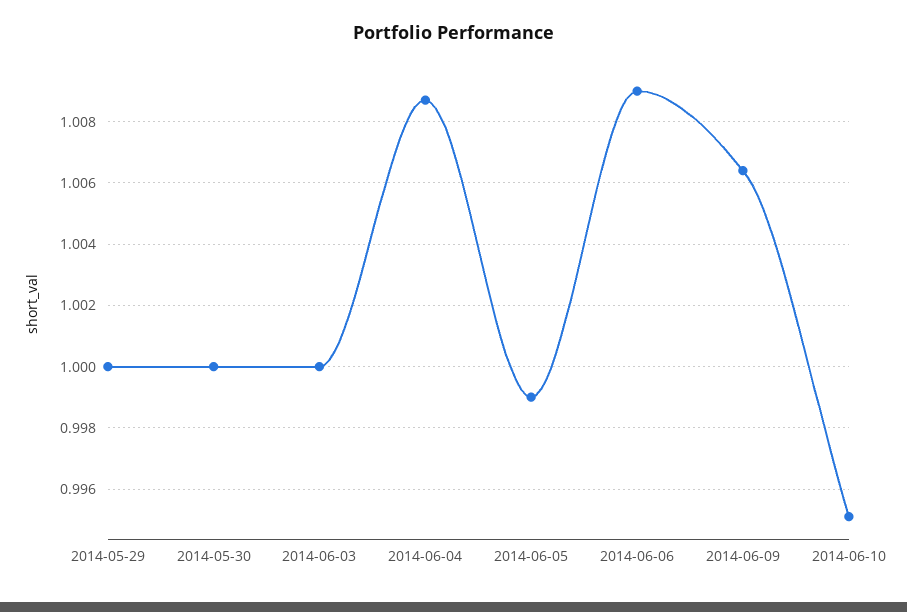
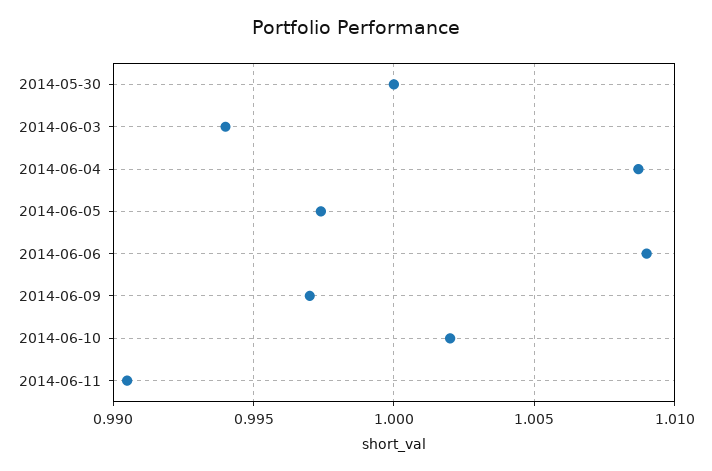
2014-05-29: 1 -> none
2014-06-03: 1 -> 0.994
2014-06-05: 0.999 -> 0.9975
2014-06-09: 1.0065 -> 0.997
2014-06-10: 0.995 -> 1.002
2014-06-11: none -> 0.9905

